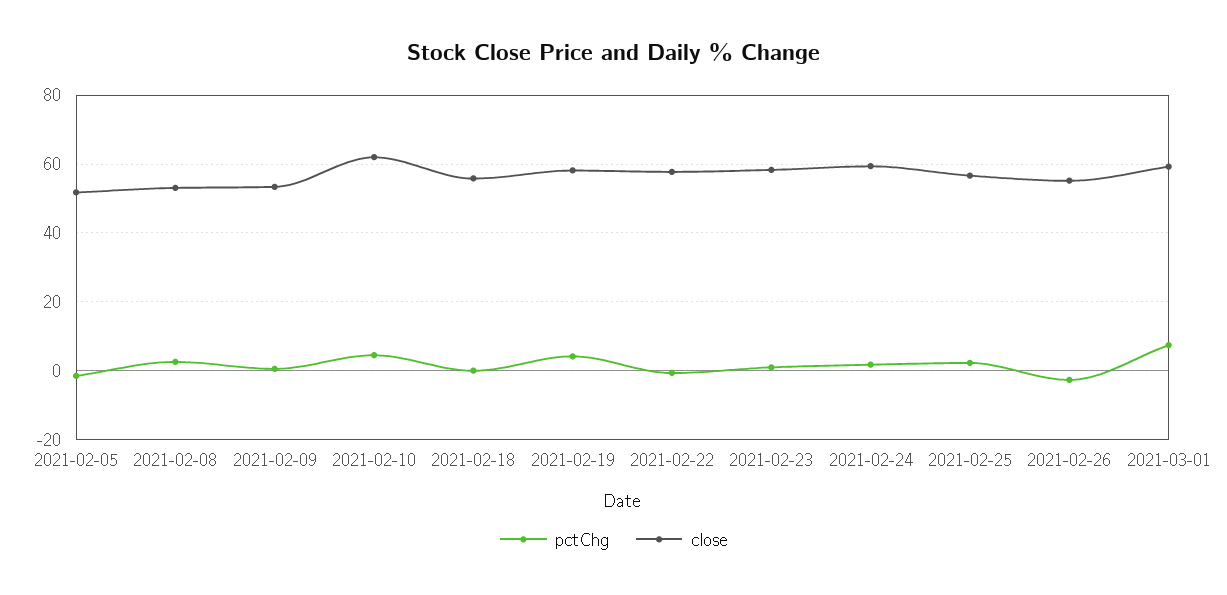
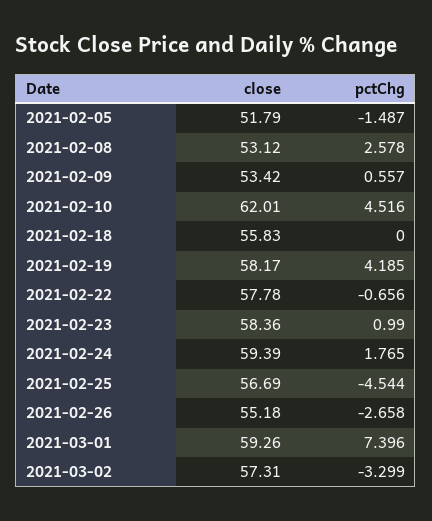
pctChg, 2021-02-25: 2 -> -4.544
close, 2021-03-02: none -> 57.31
pctChg, 2021-03-02: none -> -3.299

